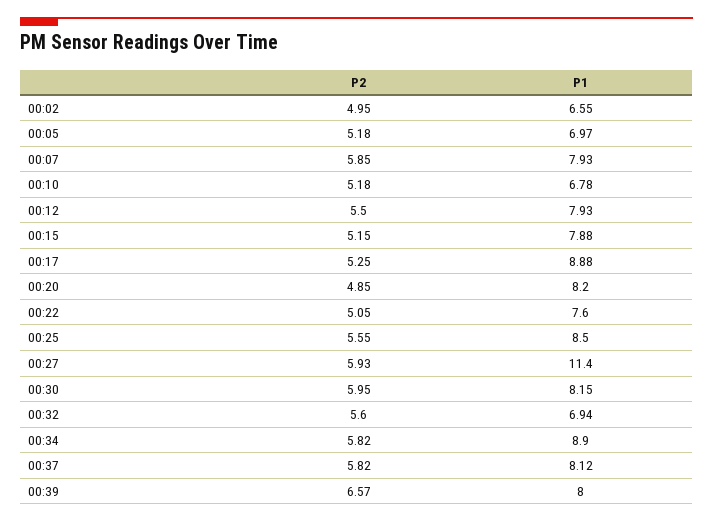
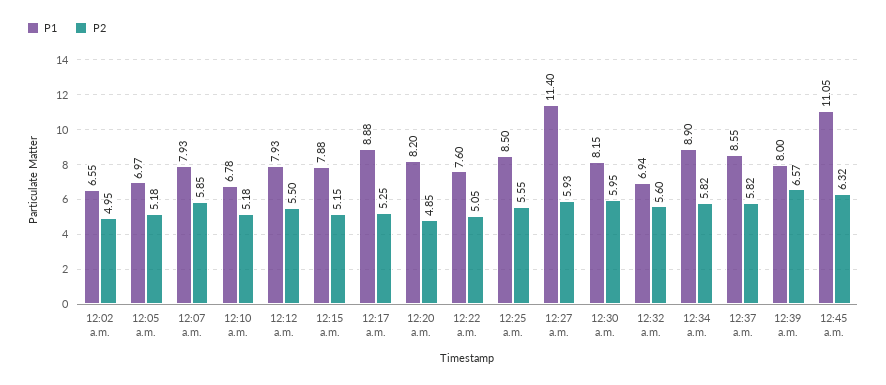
P1, 00:37: 8.12 -> 8.55
P1, 12:45 a.m.: none -> 11.05
P2, 12:45 a.m.: none -> 6.32

